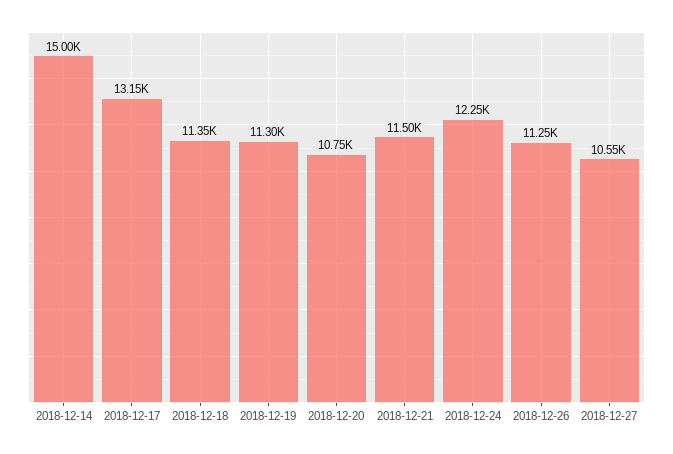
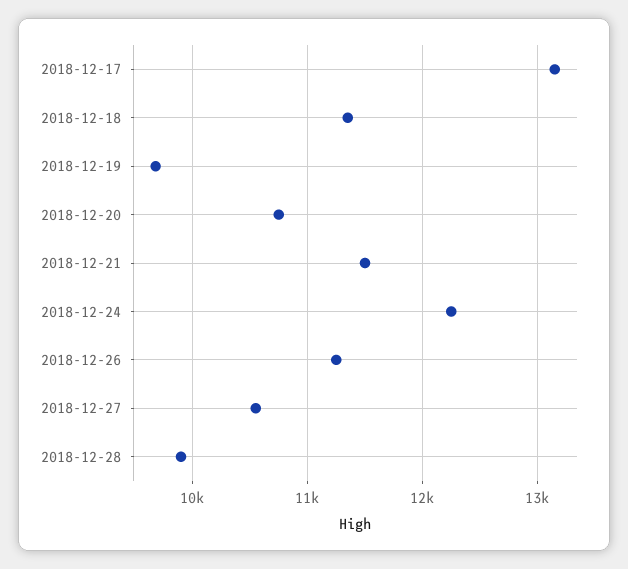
2018-12-14: 15000 -> none
2018-12-19: 11300 -> 9700
2018-12-28: none -> 9900

